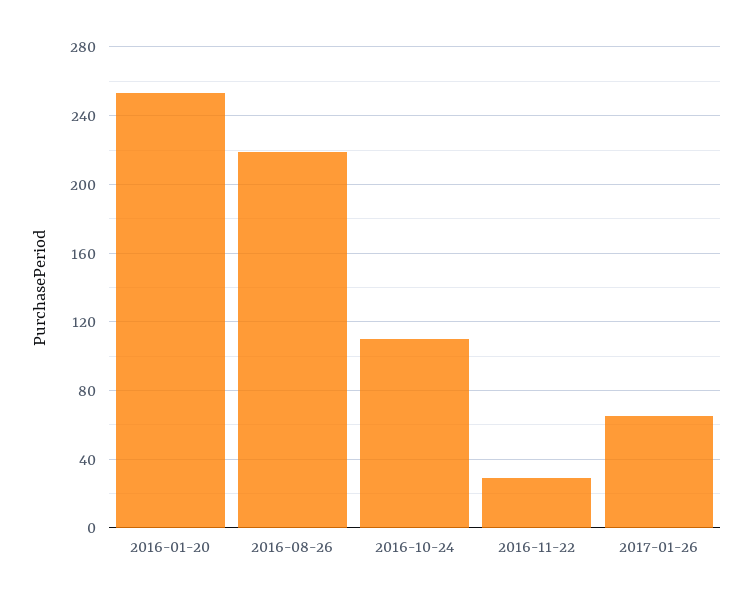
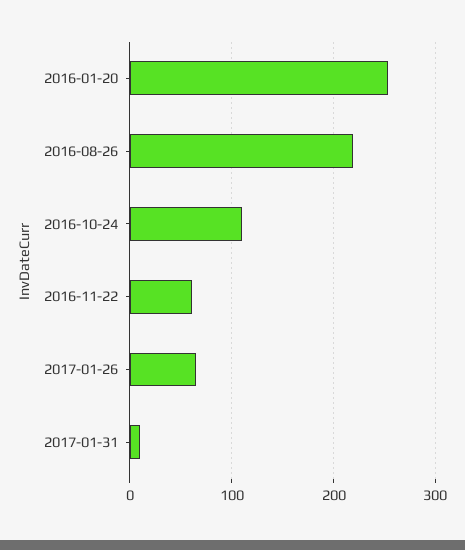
2016-11-22: 30 -> 60
2017-01-31: none -> 10

